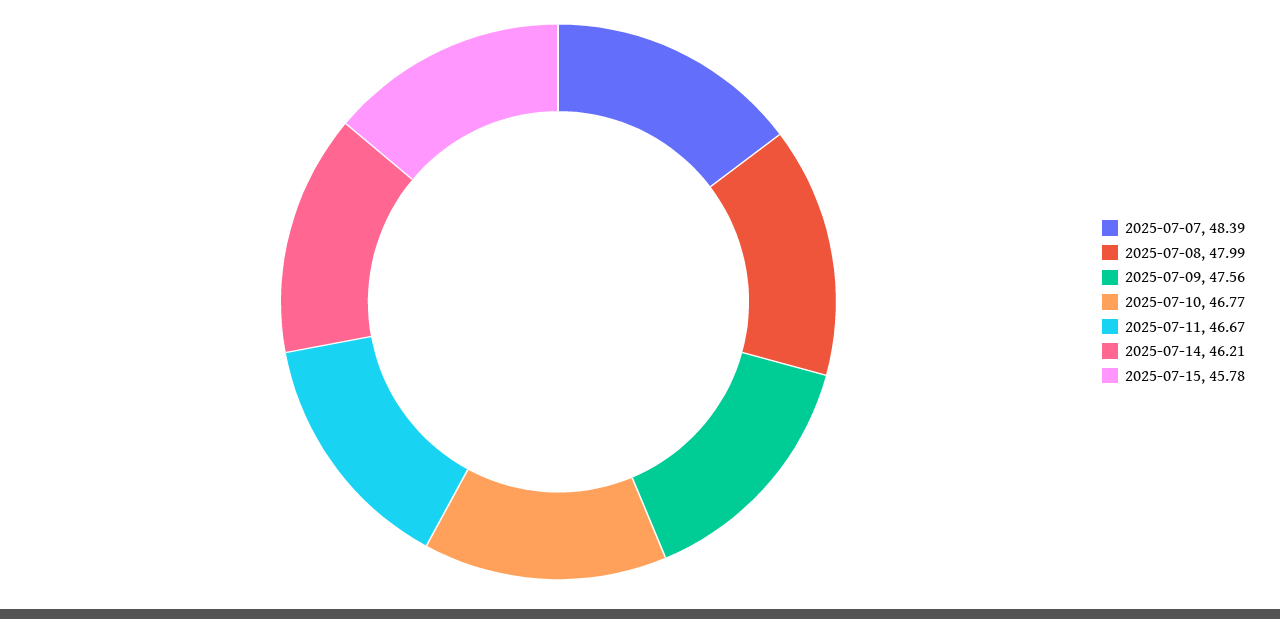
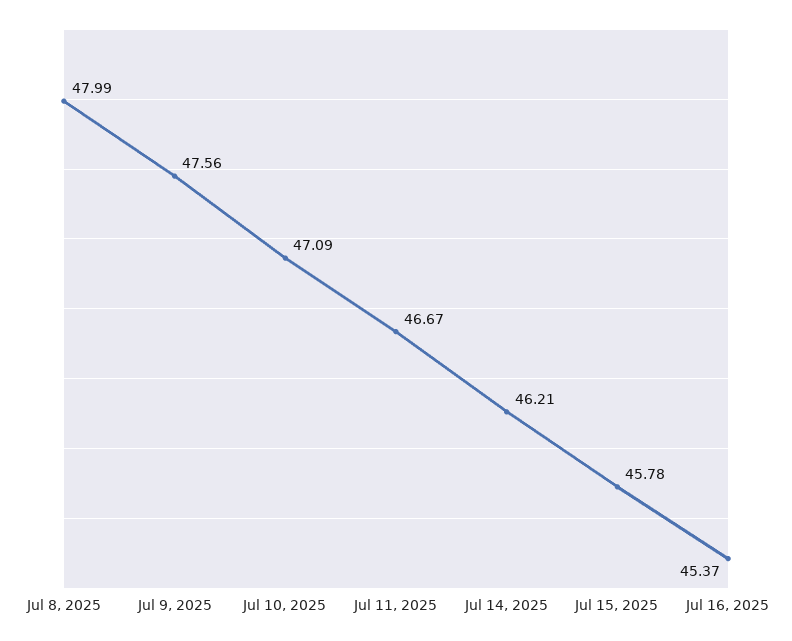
2025-07-07: 48.39 -> none
2025-07-10: 46.77 -> 47.09
Jul 16, 2025: none -> 45.37

